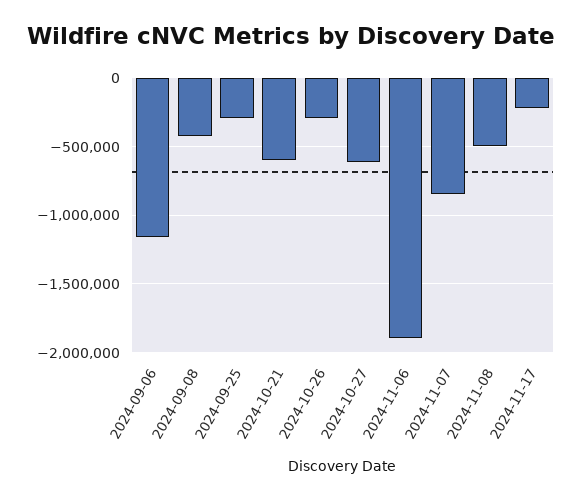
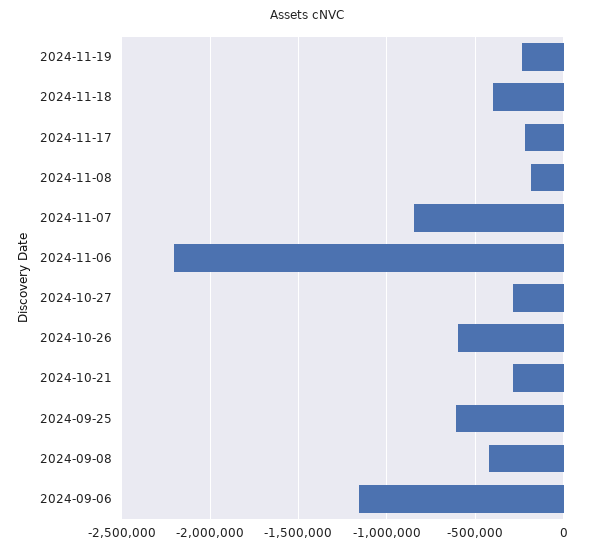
2024-09-25: -300000 -> -600000
2024-10-21: -600000 -> -300000
2024-10-26: -300000 -> -600000
2024-10-27: -600000 -> -300000
2024-11-06: -1900000 -> -2200000
2024-11-08: -500000 -> -200000
2024-11-19: none -> -250000
2024-11-18: none -> -400000

